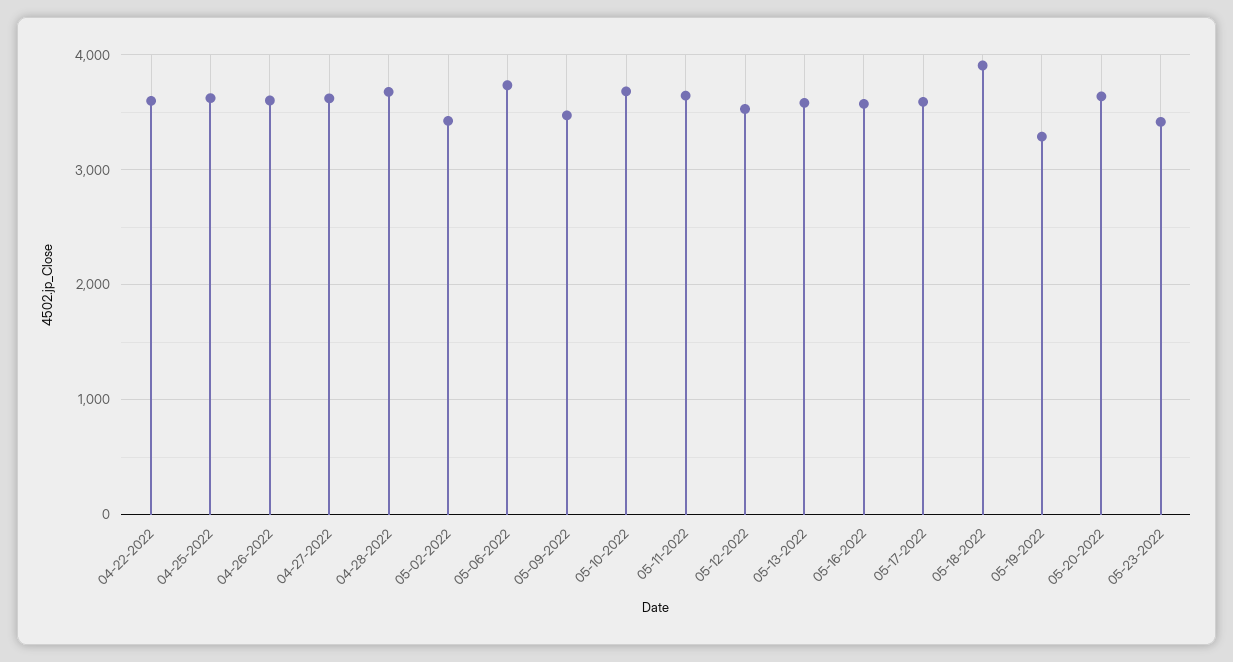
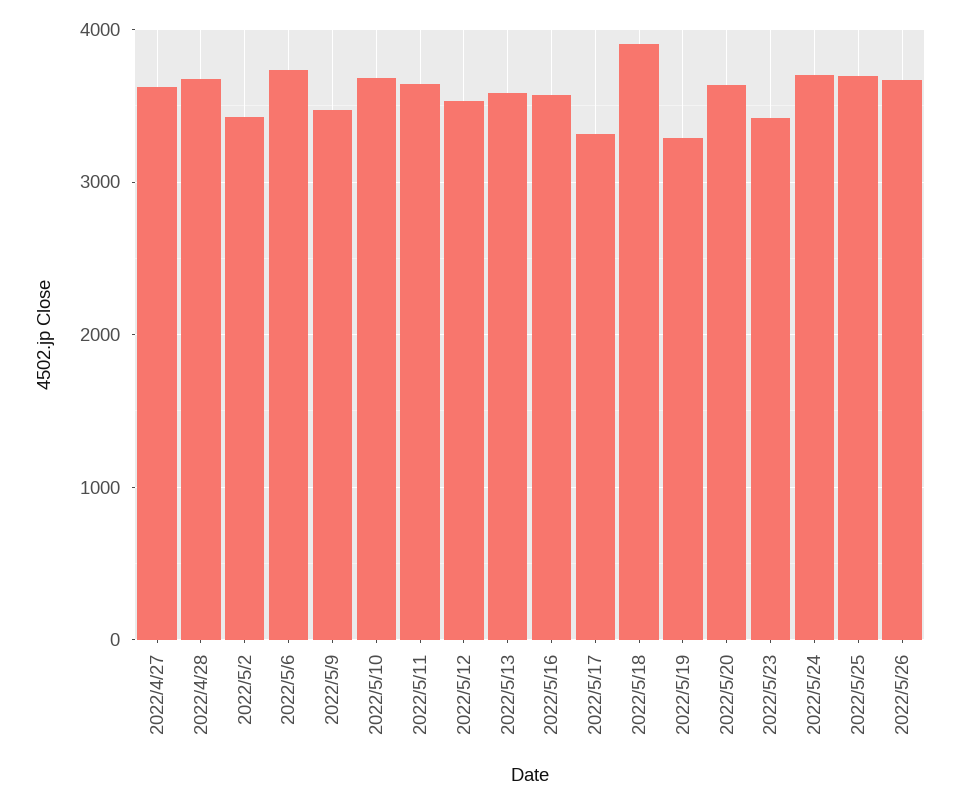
04-22-2022: 3600 -> none
04-25-2022: 3600 -> none
04-26-2022: 3600 -> none
05-17-2022: 3600 -> 3300
2022/5/24: none -> 3700
2022/5/25: none -> 3700
2022/5/26: none -> 3700

